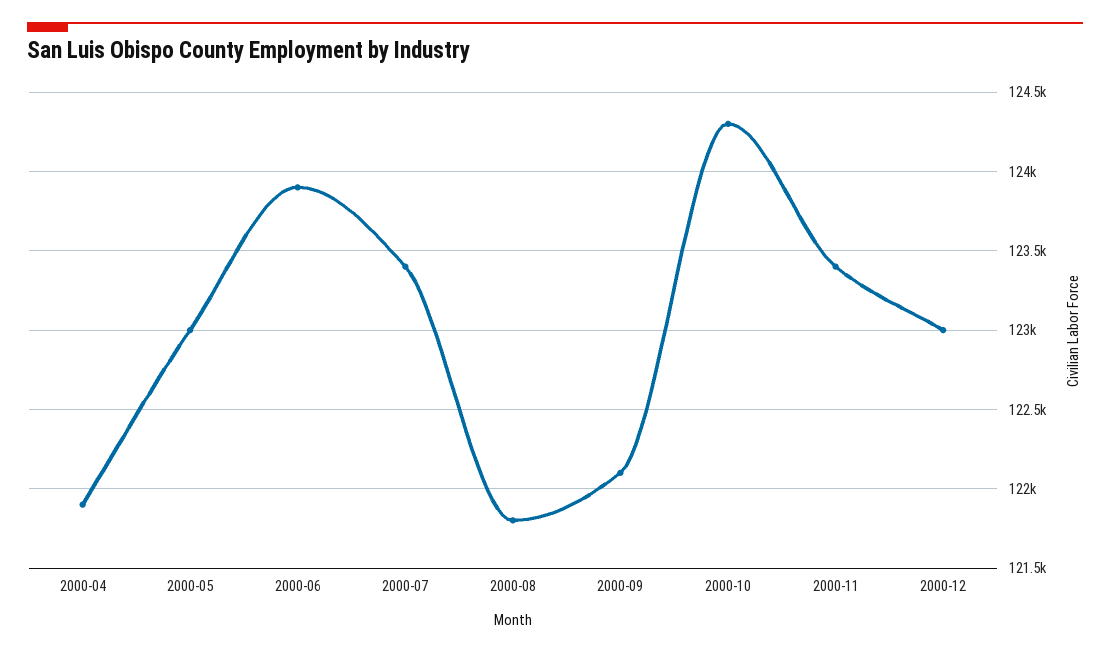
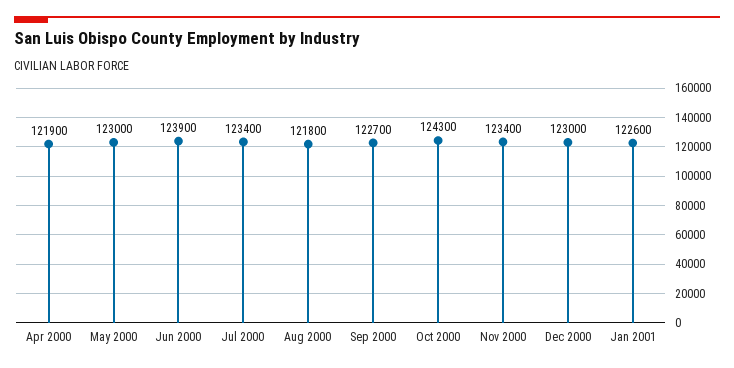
2000-09: 122100 -> 122700
Jan 2001: none -> 122600

